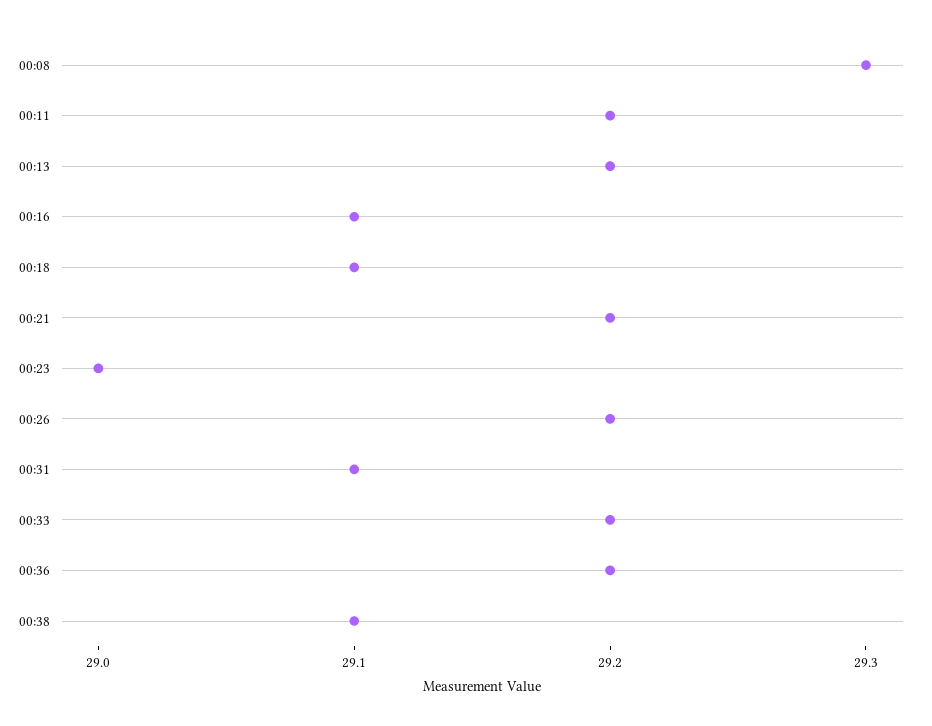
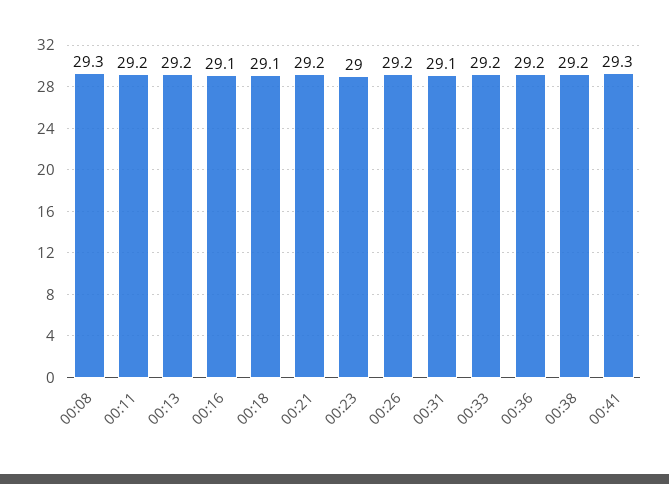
00:38: 29.1 -> 29.2
00:41: none -> 29.3

